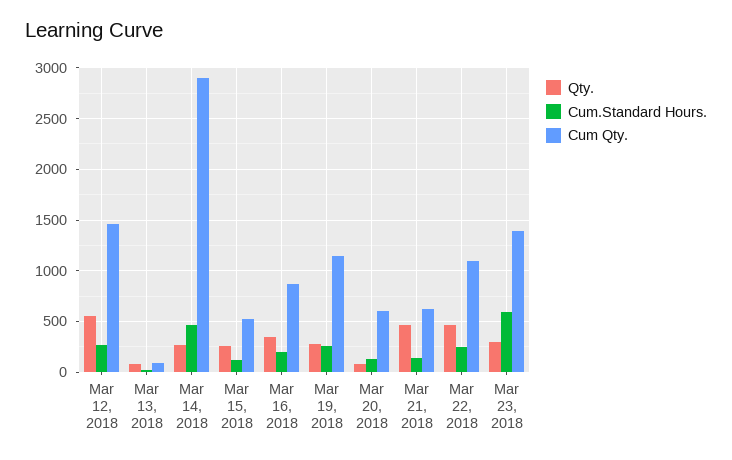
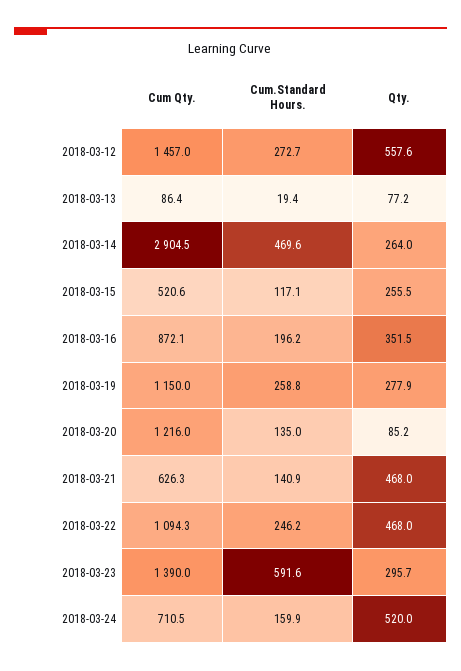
Cum Qty., Mar 20, 2018: 600 -> 1216
Cum Qty., 2018-03-24: none -> 710.5
Cum.Standard Hours., 2018-03-24: none -> 159.9
Qty., 2018-03-24: none -> 520

